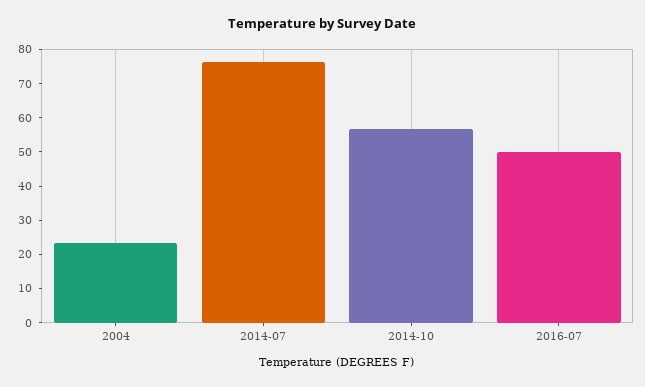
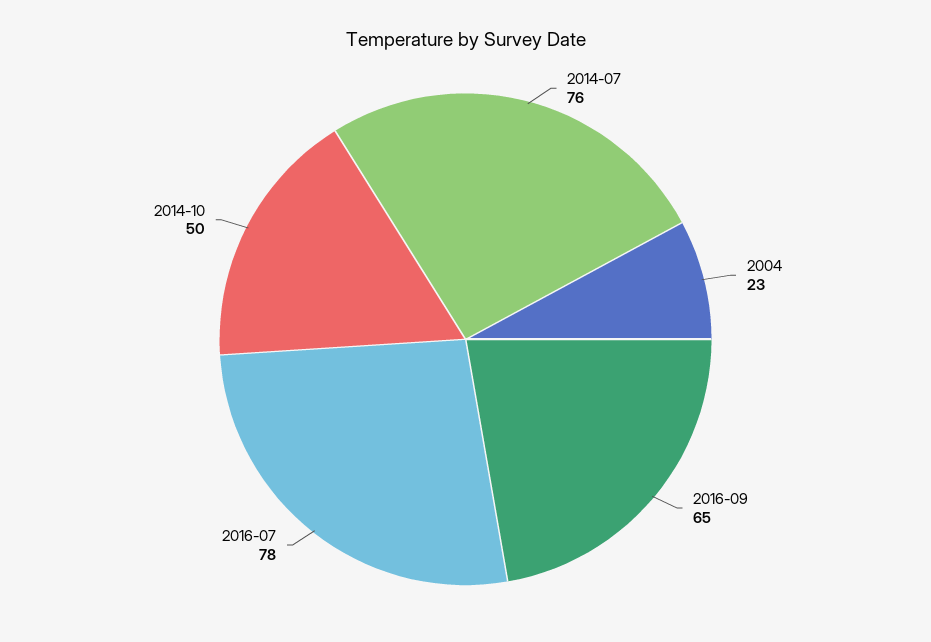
2014-10: 57.5 -> 50
2016-07: 50 -> 78
2016-09: none -> 65

